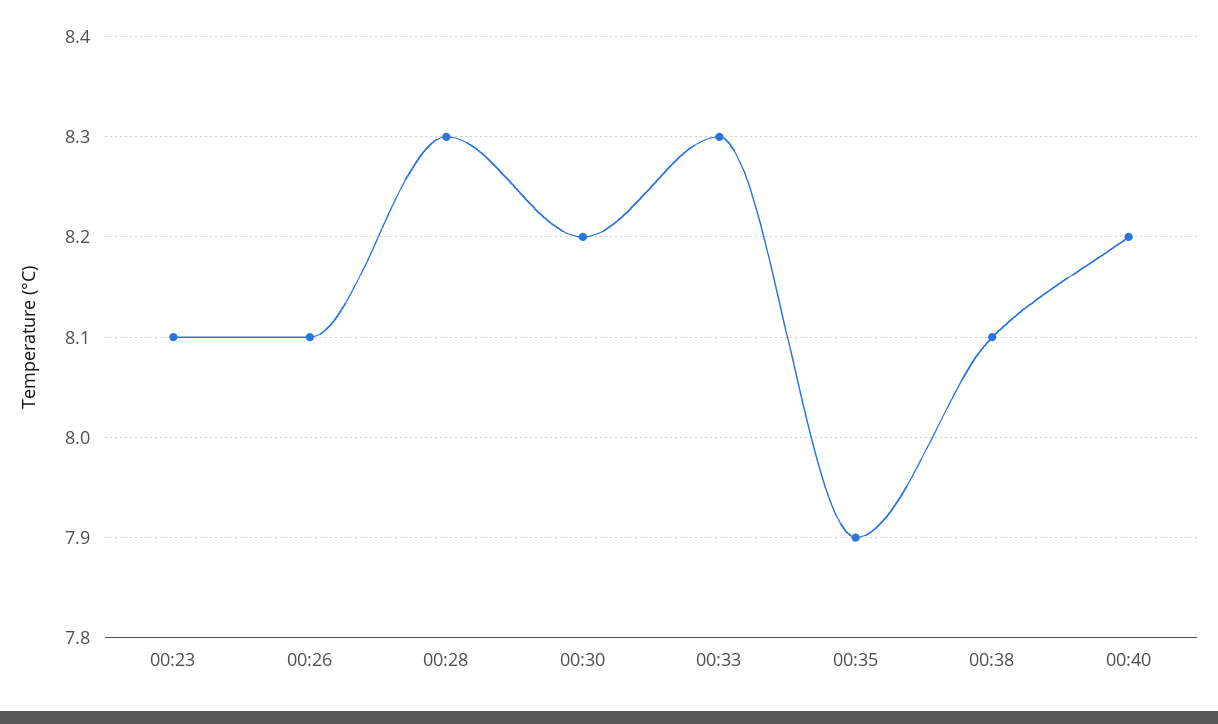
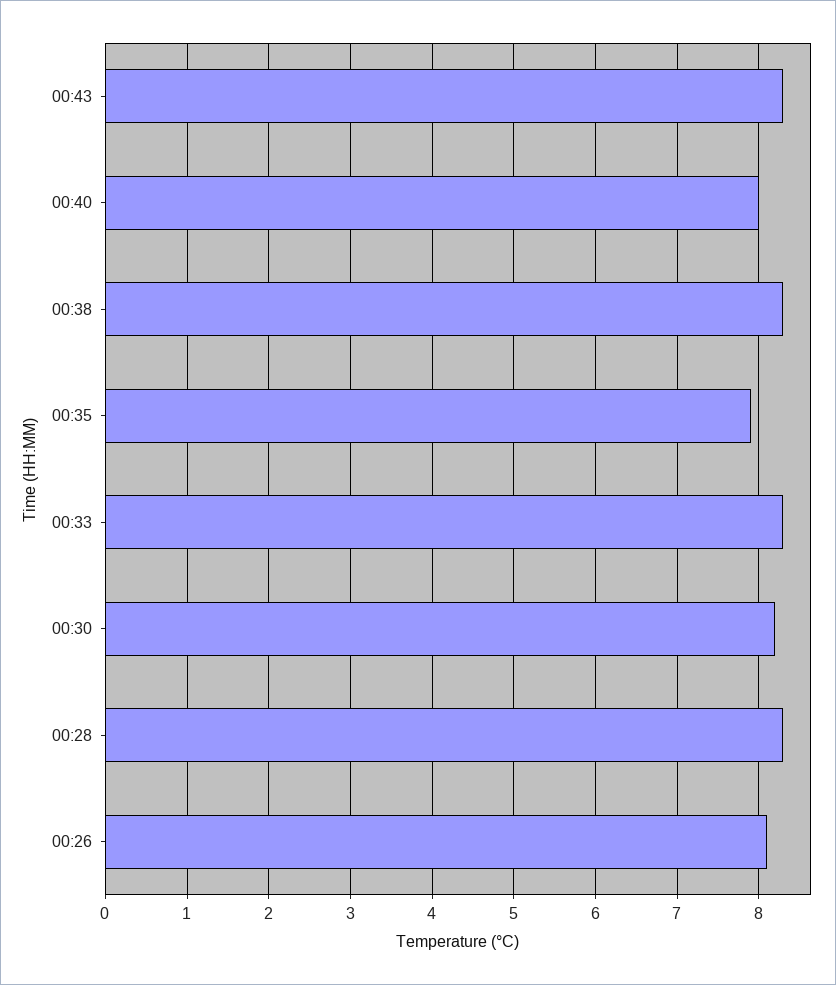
00:23: 8.1 -> none
00:38: 8.1 -> 8.3
00:40: 8.2 -> 8
00:43: none -> 8.3

